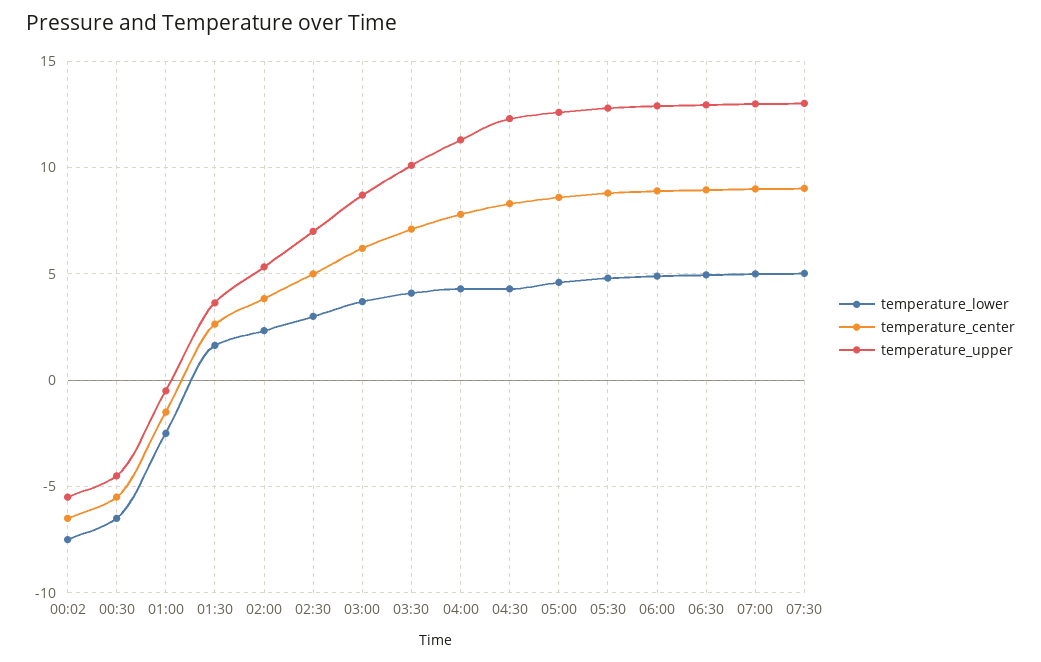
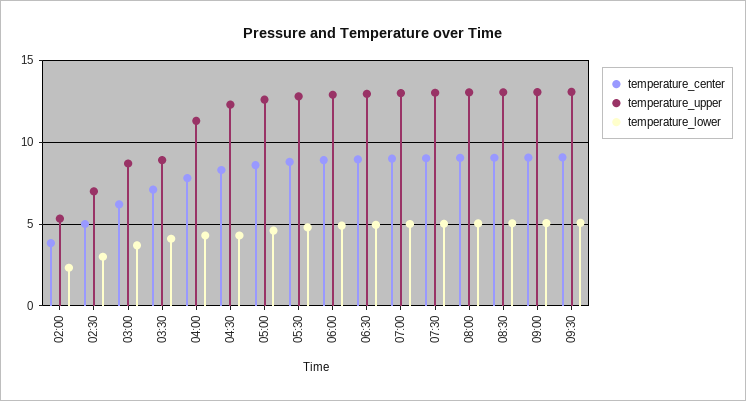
temperature_lower, 00:02: -7.5 -> none
temperature_center, 00:02: -6.5 -> none
temperature_upper, 00:02: -5.5 -> none
temperature_lower, 00:30: -6.5 -> none
temperature_center, 00:30: -5.5 -> none
temperature_upper, 00:30: -4.5 -> none
temperature_lower, 01:00: -2.5 -> none
temperature_center, 01:00: -1.5 -> none
temperature_upper, 01:00: -0.5 -> none
temperature_lower, 01:30: 1.5 -> none
temperature_center, 01:30: 2.5 -> none
temperature_upper, 01:30: 3.5 -> none
temperature_upper, 03:30: 10 -> 9
temperature_center, 08:00: none -> 9
temperature_upper, 08:00: none -> 13
temperature_lower, 08:00: none -> 5
temperature_center, 08:30: none -> 9
temperature_upper, 08:30: none -> 13
temperature_lower, 08:30: none -> 5
temperature_center, 09:00: none -> 9
temperature_upper, 09:00: none -> 13
temperature_lower, 09:00: none -> 5
temperature_center, 09:30: none -> 9
temperature_upper, 09:30: none -> 13
temperature_lower, 09:30: none -> 5

